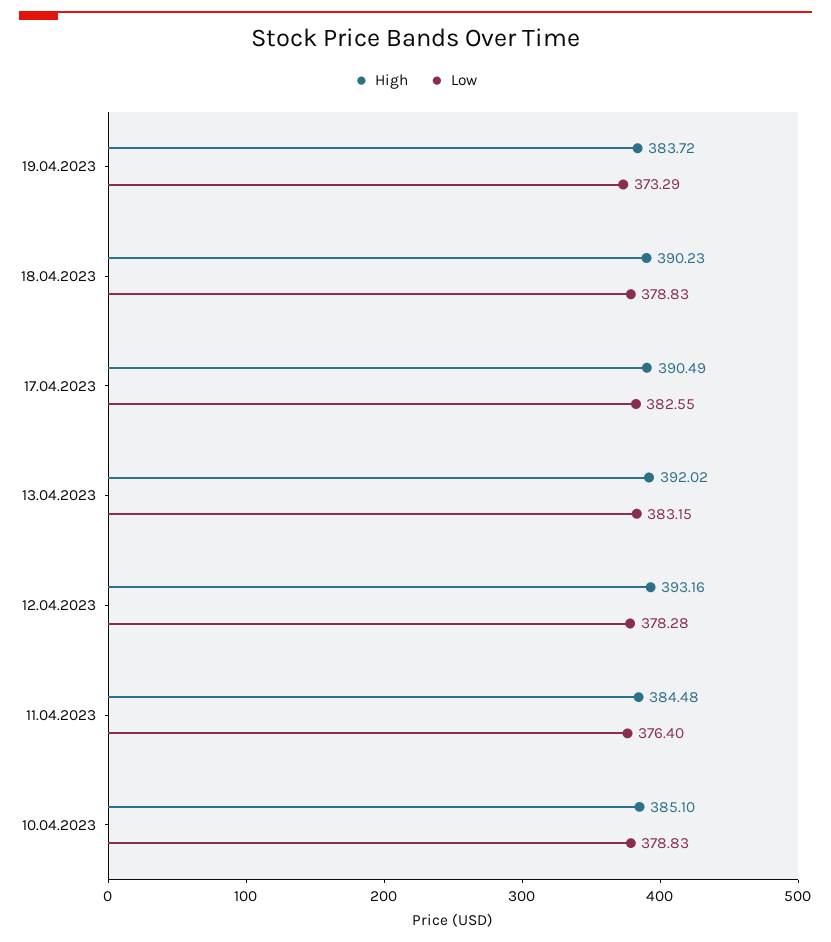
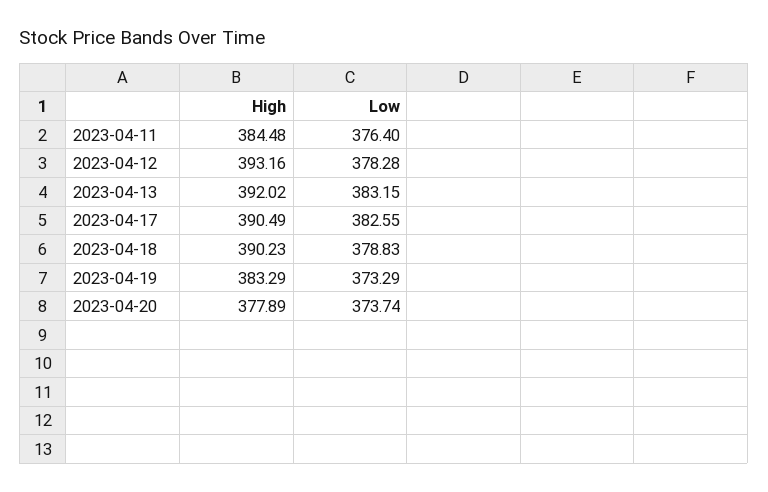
High, 19.04.2023: 383.72 -> 383.29
High, 10.04.2023: 385.1 -> none
Low, 10.04.2023: 378.83 -> none
High, 2023-04-20: none -> 377.89
Low, 2023-04-20: none -> 373.74

